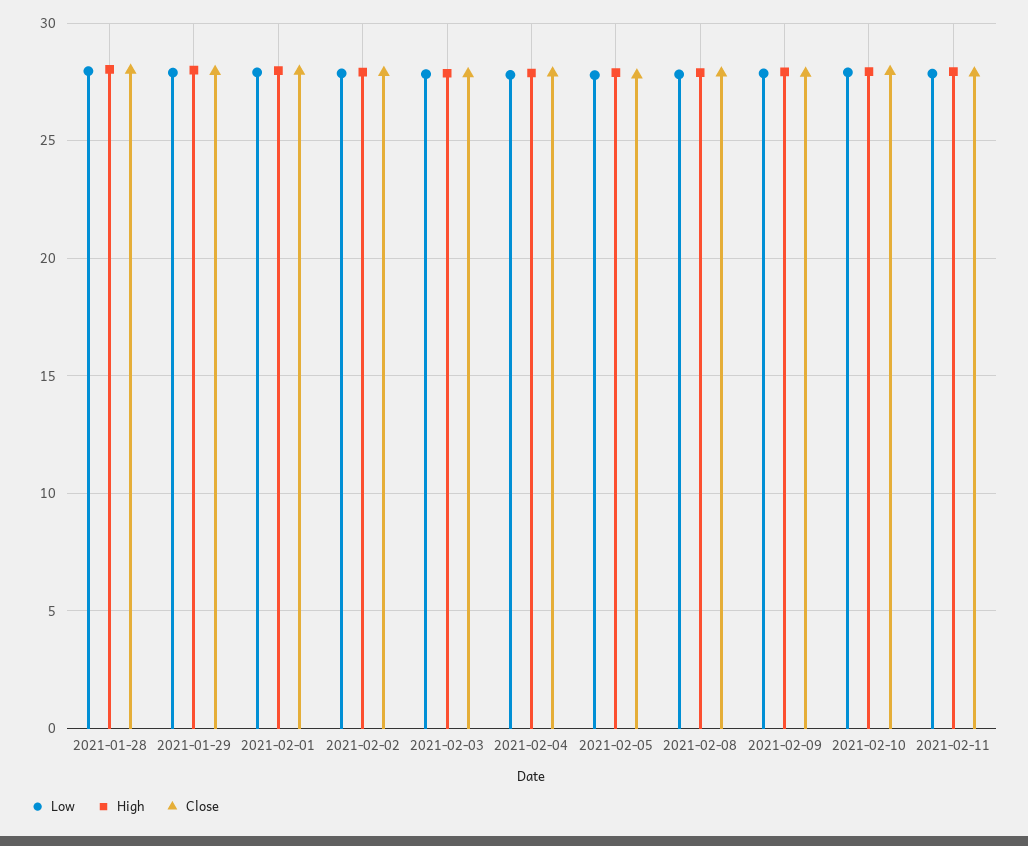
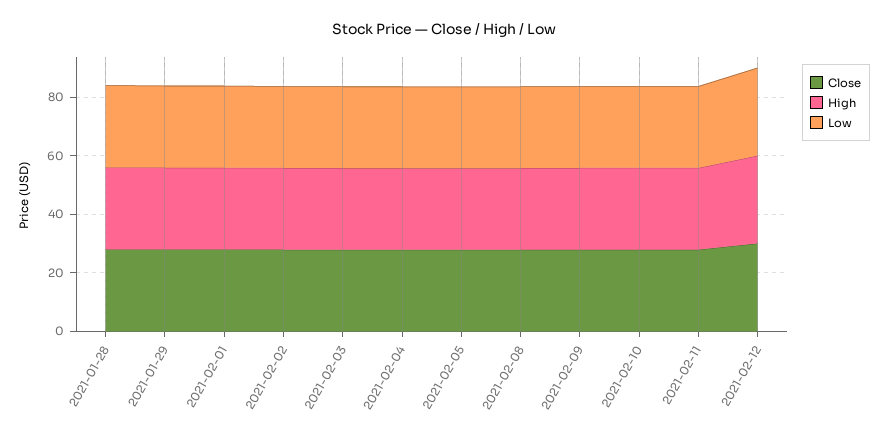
Close, 2021-02-12: none -> 30
High, 2021-02-12: none -> 30
Low, 2021-02-12: none -> 30

